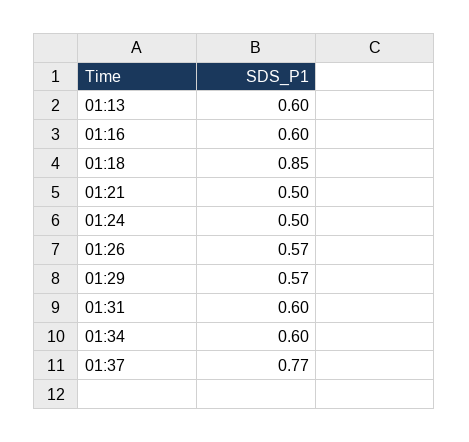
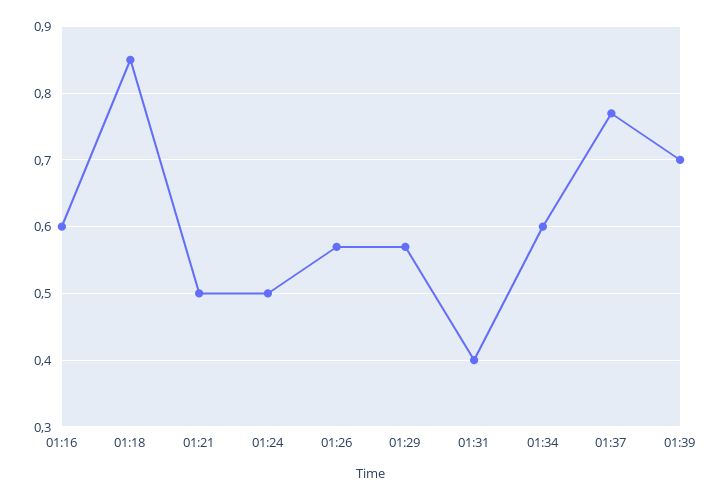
01:13: 0.6 -> none
01:31: 0.6 -> 0.4
01:39: none -> 0.7

